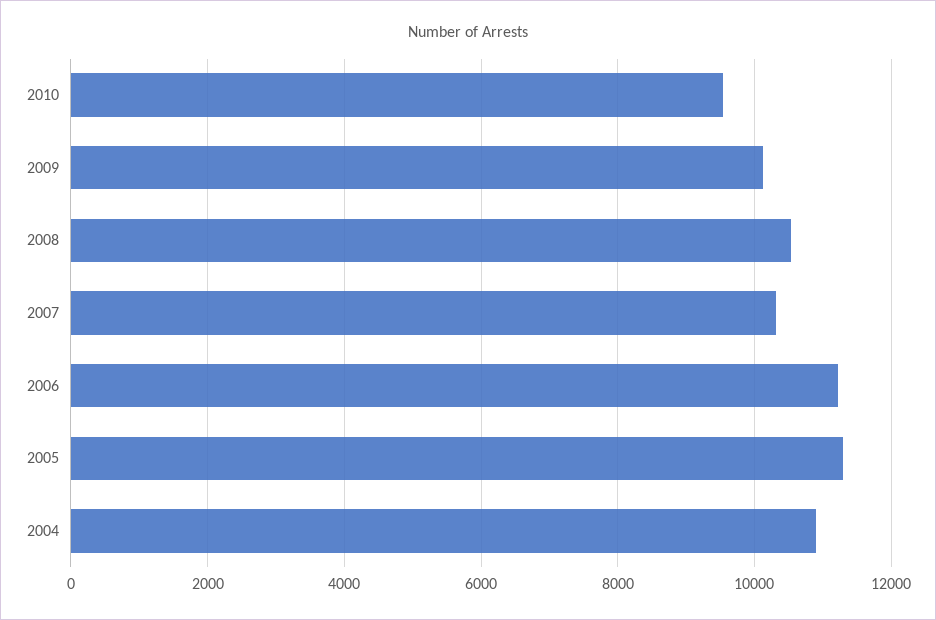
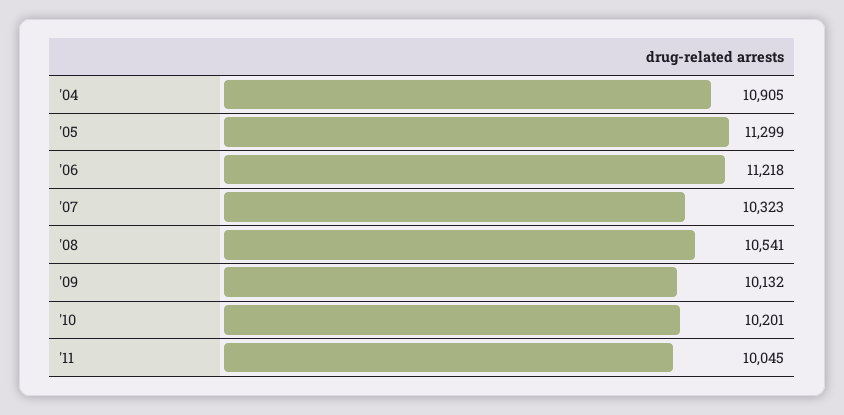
2010: 9600 -> 10201
'11: none -> 10045

